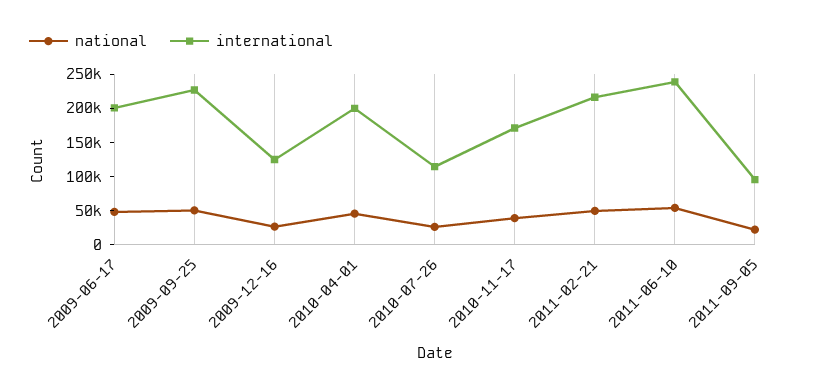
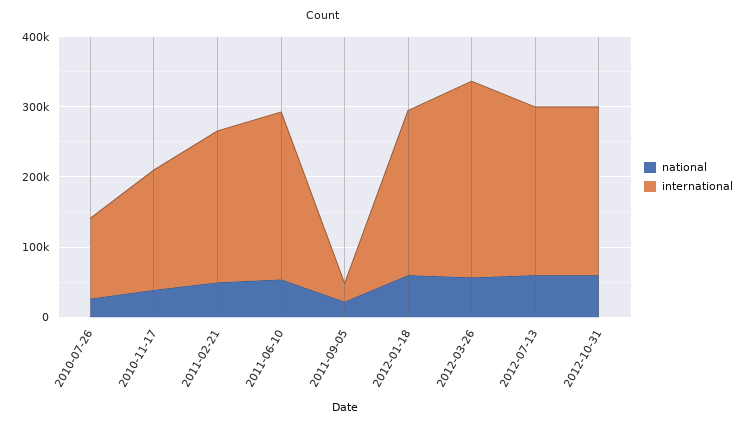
national, 2009-06-17: 50000 -> none
international, 2009-06-17: 200000 -> none
national, 2009-09-25: 50000 -> none
international, 2009-09-25: 225000 -> none
national, 2009-12-16: 25000 -> none
international, 2009-12-16: 125000 -> none
national, 2010-04-01: 50000 -> none
international, 2010-04-01: 200000 -> none
international, 2011-09-05: 100000 -> 20000
national, 2012-01-18: none -> 60000
international, 2012-01-18: none -> 240000
national, 2012-03-26: none -> 60000
international, 2012-03-26: none -> 280000
national, 2012-07-13: none -> 60000
international, 2012-07-13: none -> 240000
national, 2012-10-31: none -> 60000
international, 2012-10-31: none -> 240000

